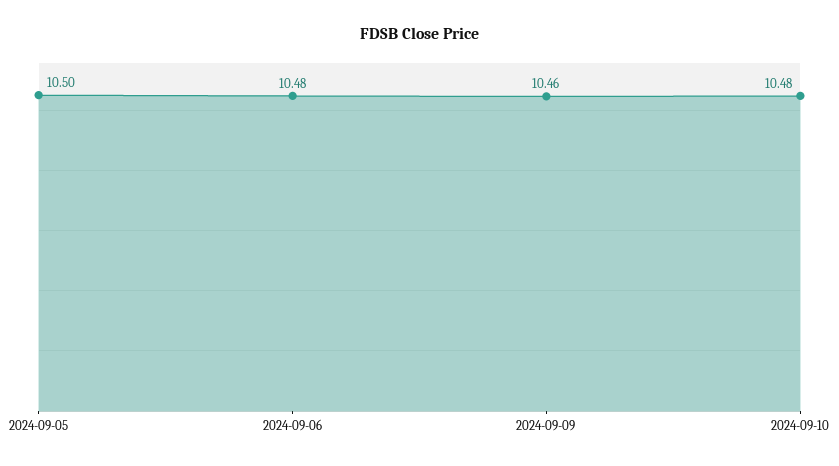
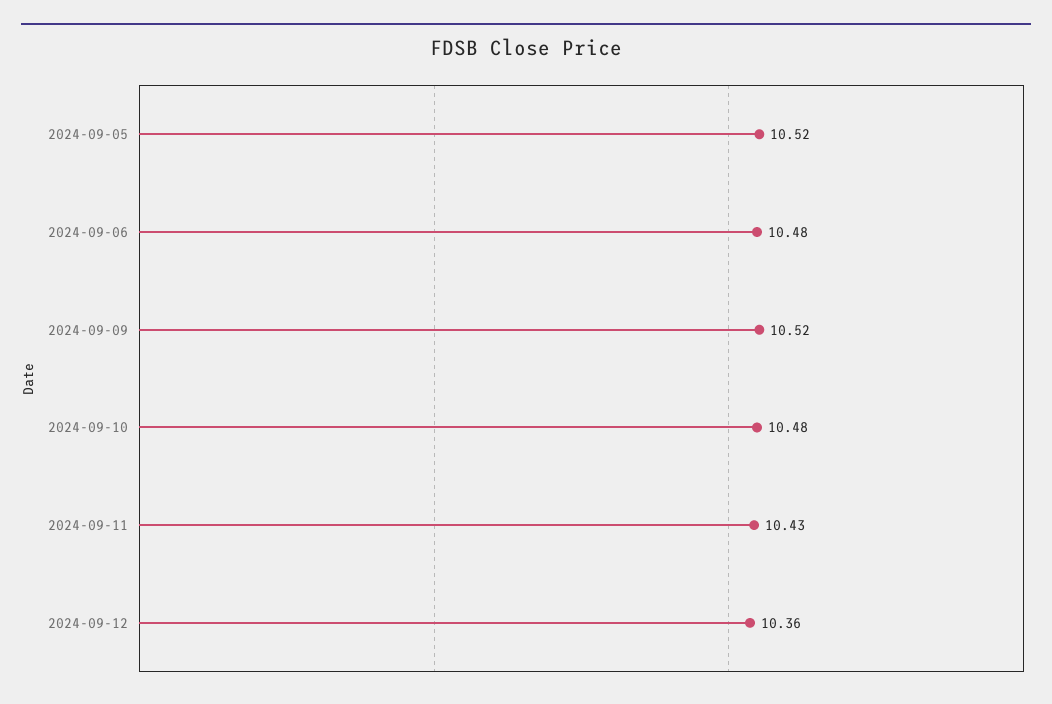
2024-09-05: 10.5 -> 10.52
2024-09-09: 10.46 -> 10.52
2024-09-11: none -> 10.43
2024-09-12: none -> 10.36

